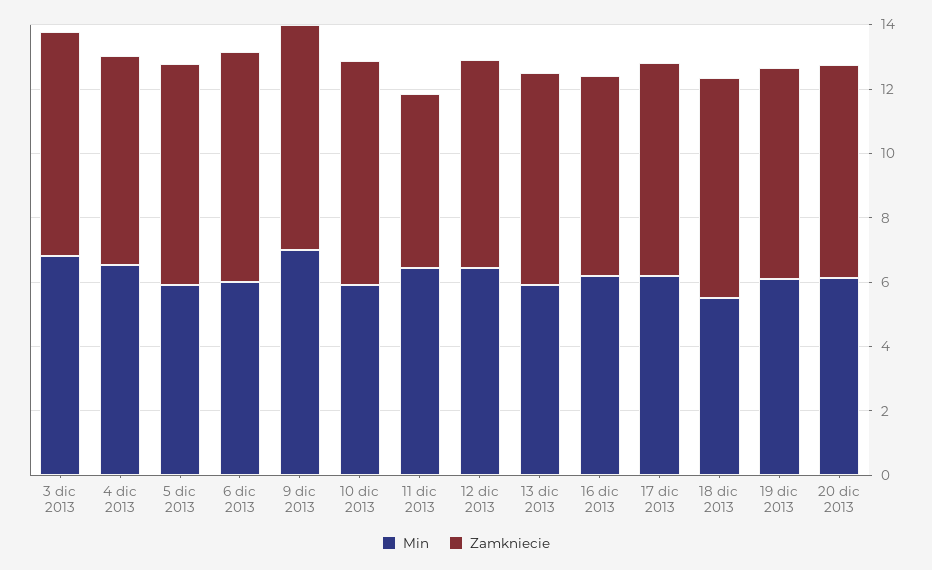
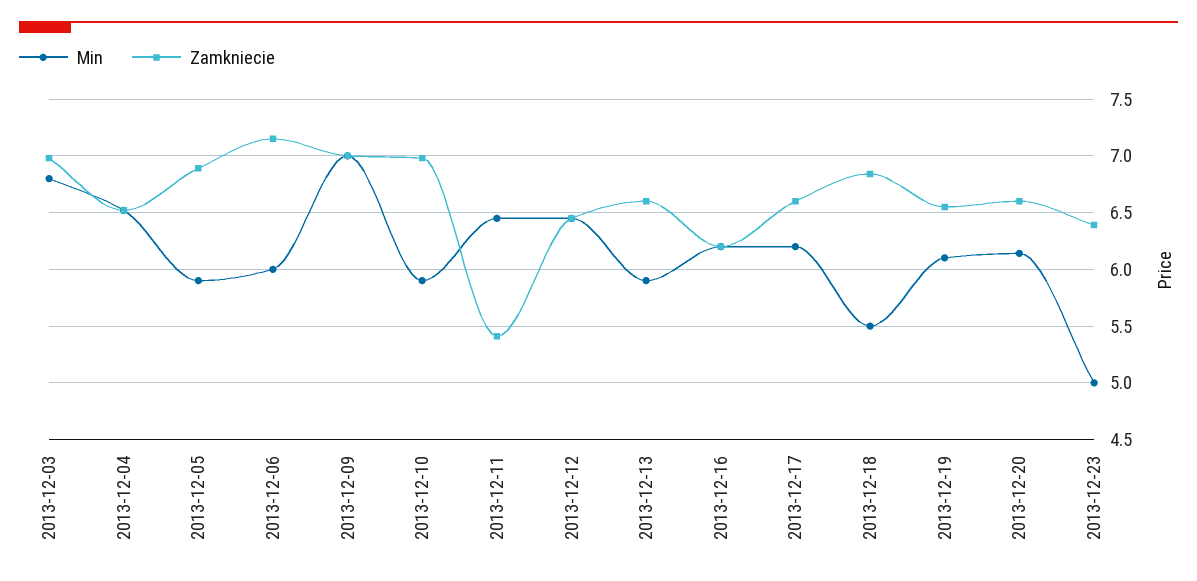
Min, 2013-12-23: none -> 5
Zamkniecie, 2013-12-23: none -> 6.4

